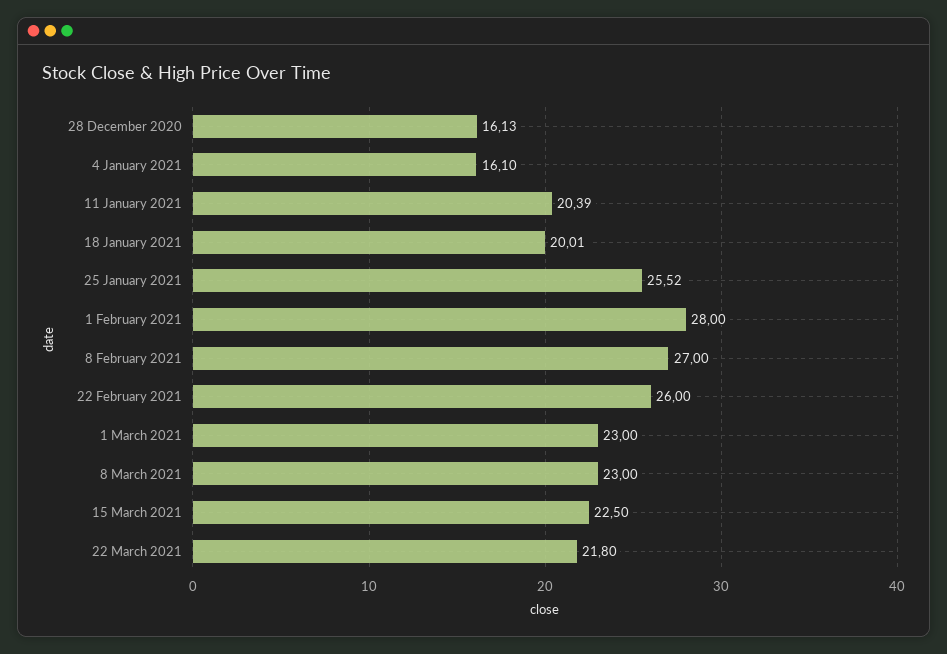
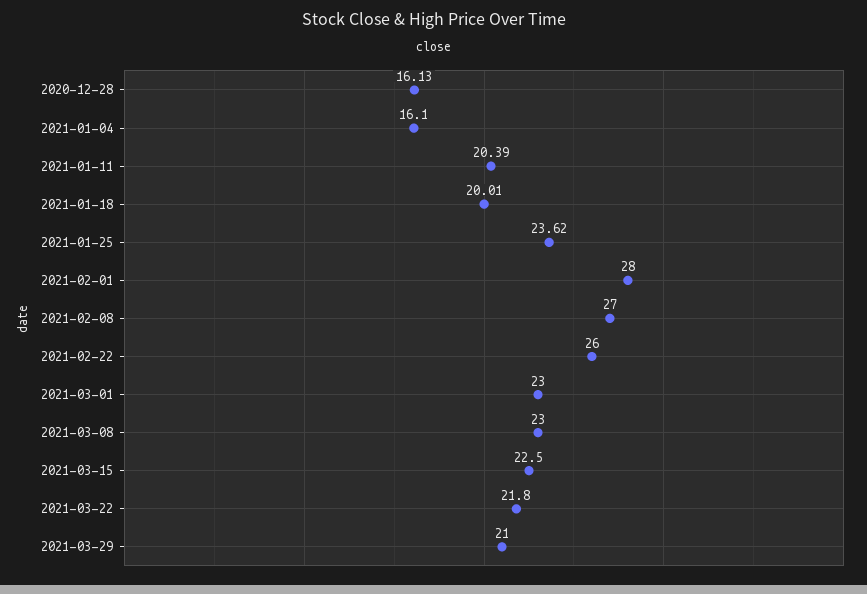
25 January 2021: 25.52 -> 23.62
2021-03-29: none -> 21

